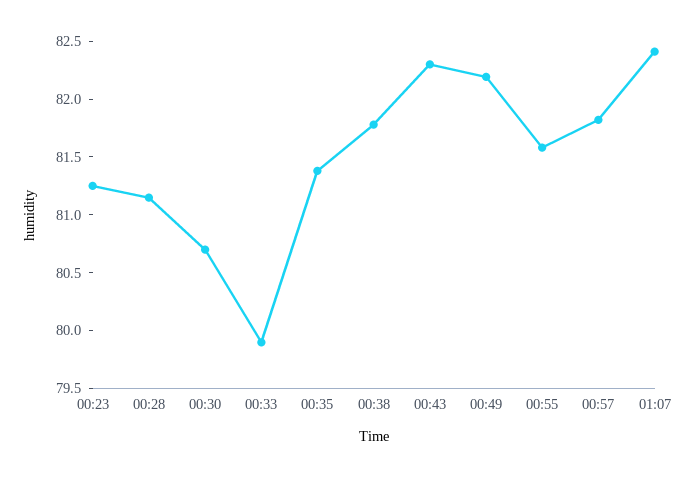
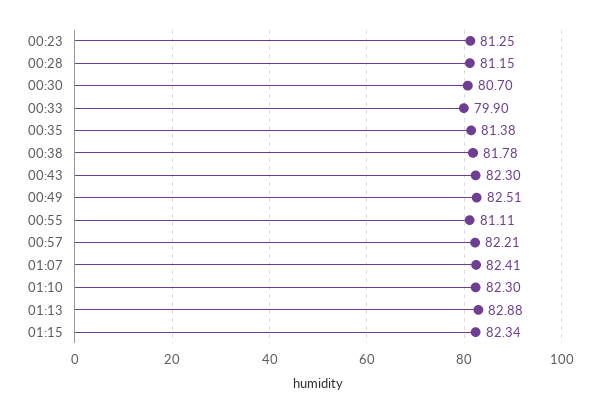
00:49: 82.2 -> 82.51
00:55: 81.6 -> 81.11
00:57: 81.8 -> 82.21
01:10: none -> 82.3
01:13: none -> 82.88
01:15: none -> 82.34

